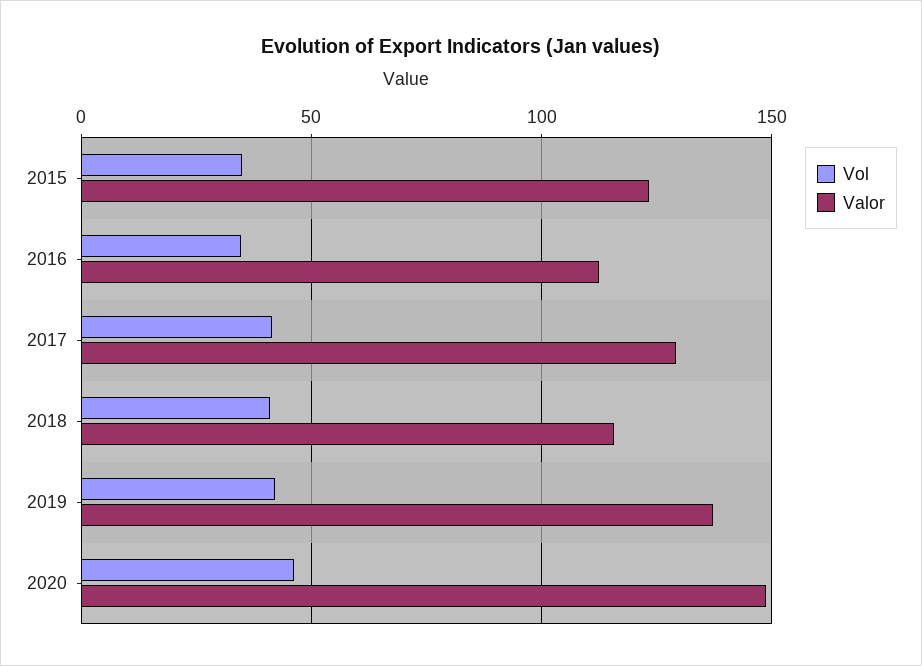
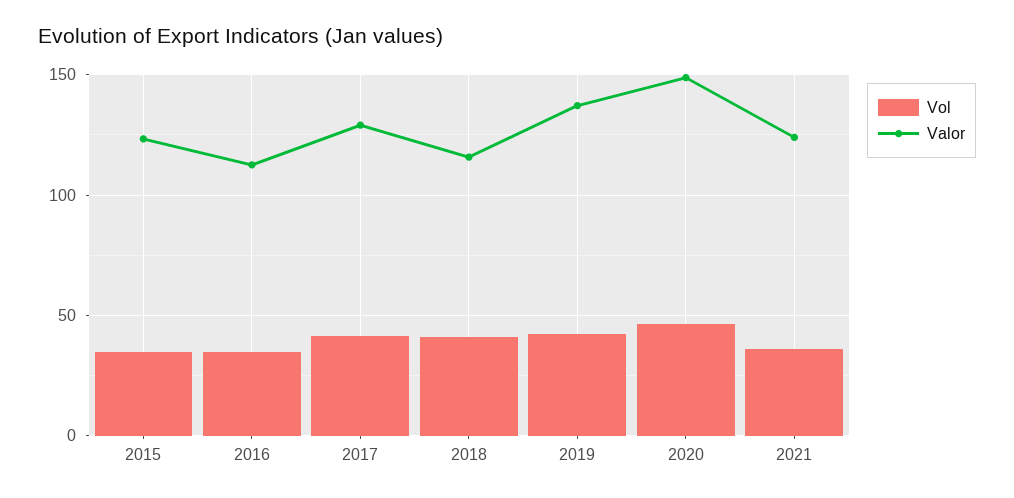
Vol, 2021: none -> 35
Valor, 2021: none -> 125

